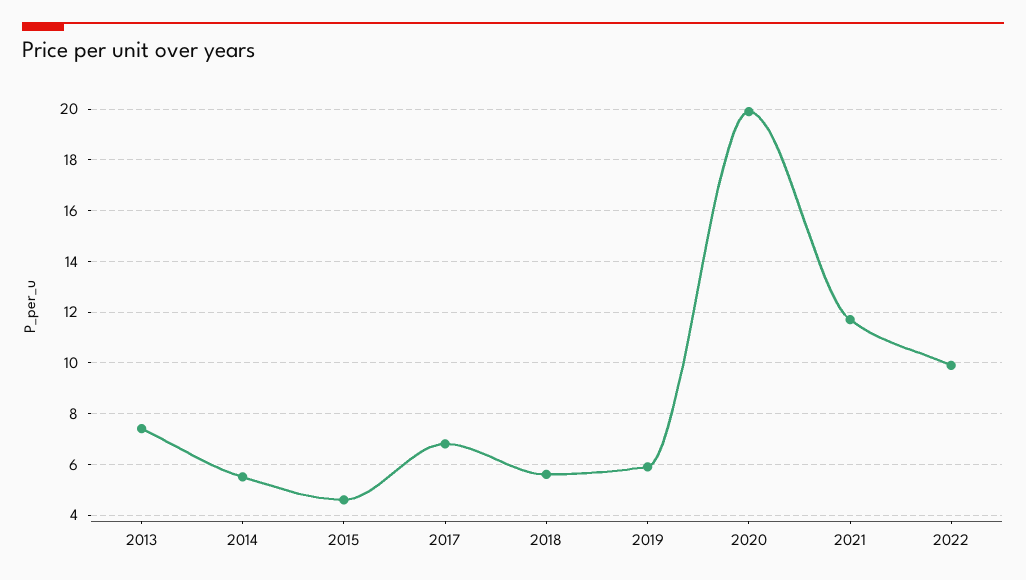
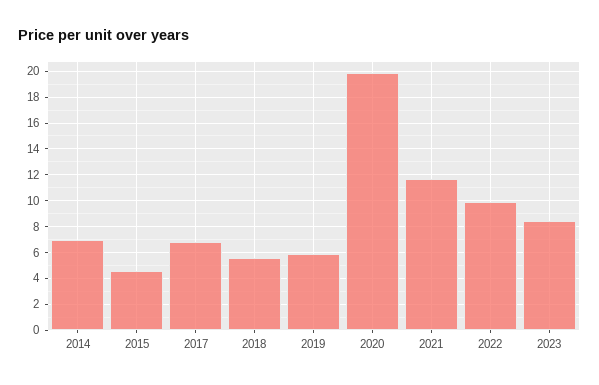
2013: 7.5 -> none
2014: 5.5 -> 7
2023: none -> 8.5

